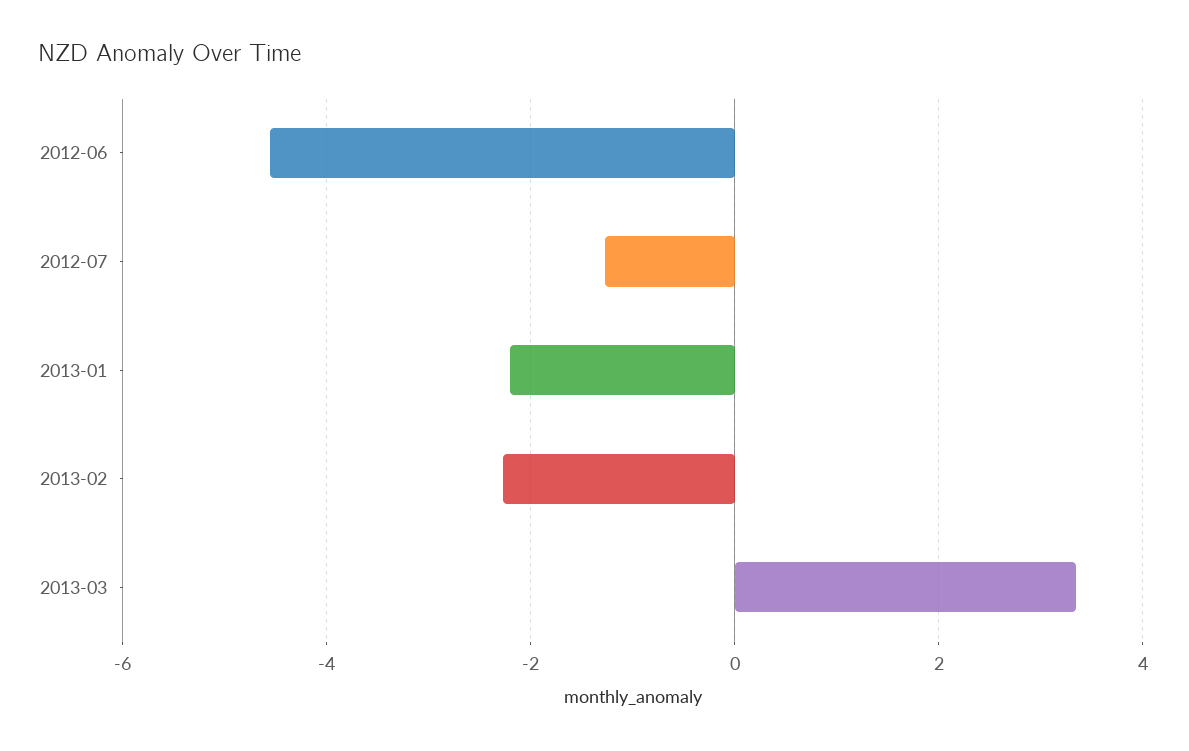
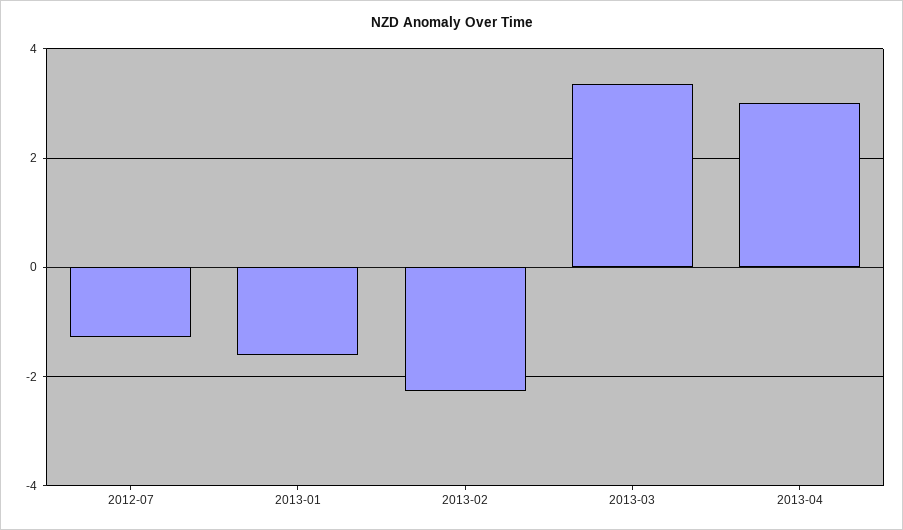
2012-06: -4.6 -> none
2013-01: -2.2 -> -1.6
2013-04: none -> 3

